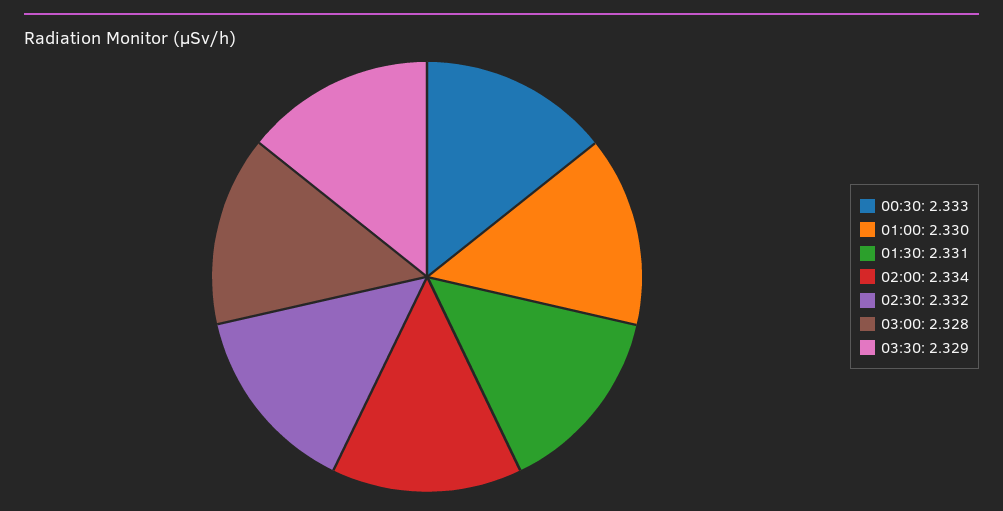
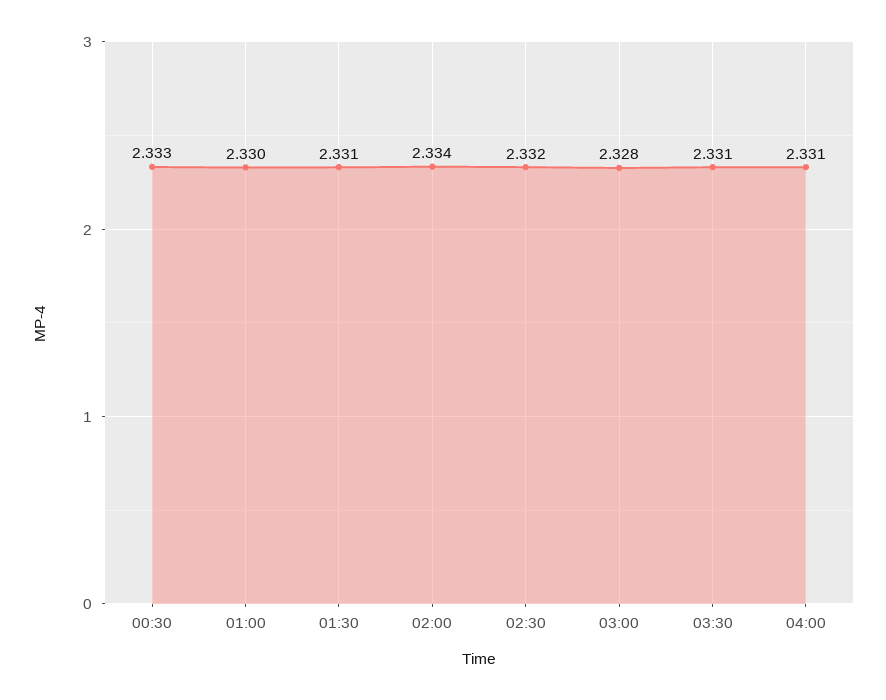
03:30: 2.329 -> 2.331
04:00: none -> 2.331

